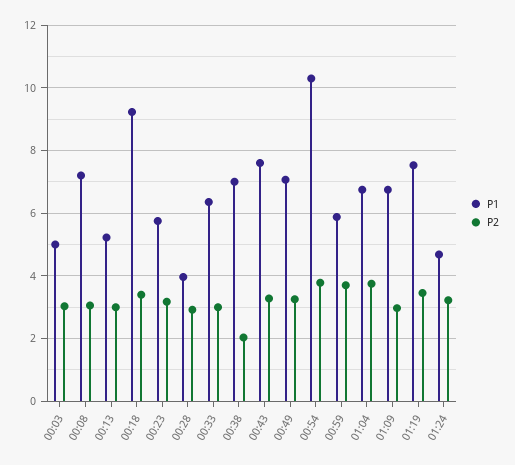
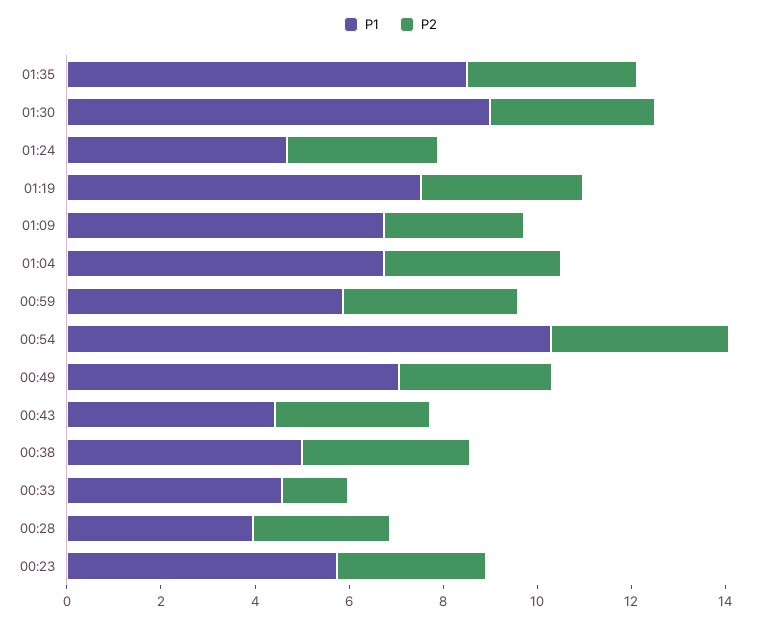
P1, 00:03: 5 -> none
P2, 00:03: 3 -> none
P1, 00:08: 7.2 -> none
P2, 00:08: 3 -> none
P1, 00:13: 5.2 -> none
P2, 00:13: 3 -> none
P1, 00:18: 9.2 -> none
P2, 00:18: 3.4 -> none
P1, 00:33: 6.4 -> 4.5
P2, 00:33: 3 -> 1.5
P1, 00:38: 7 -> 5
P2, 00:38: 2 -> 3.5
P1, 00:43: 7.6 -> 4.5
P1, 01:35: none -> 8.5
P2, 01:35: none -> 3.5
P1, 01:30: none -> 9
P2, 01:30: none -> 3.5

